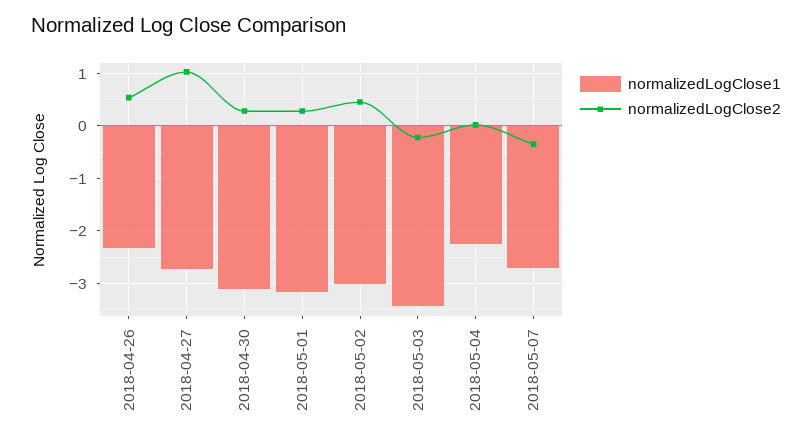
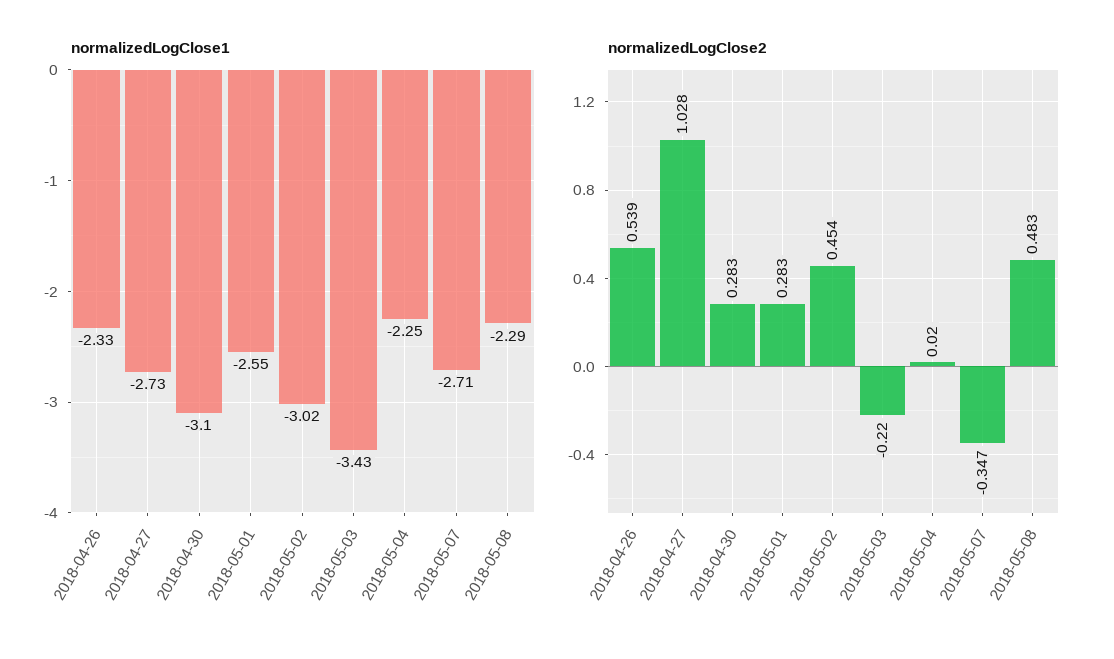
normalizedLogClose1, 2018-05-01: -3.2 -> -2.55
normalizedLogClose1, 2018-05-08: none -> -2.29
normalizedLogClose2, 2018-05-08: none -> 0.483

